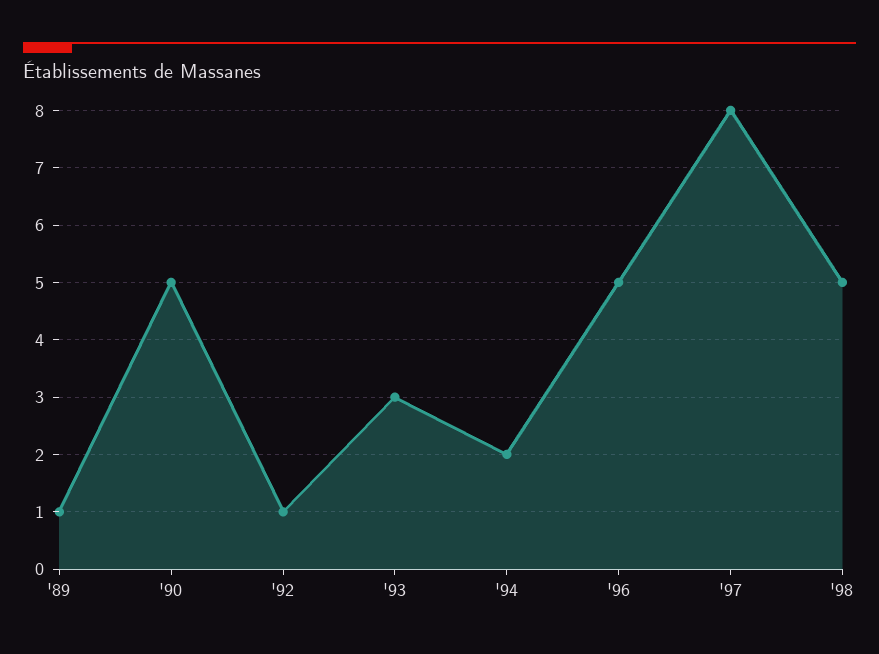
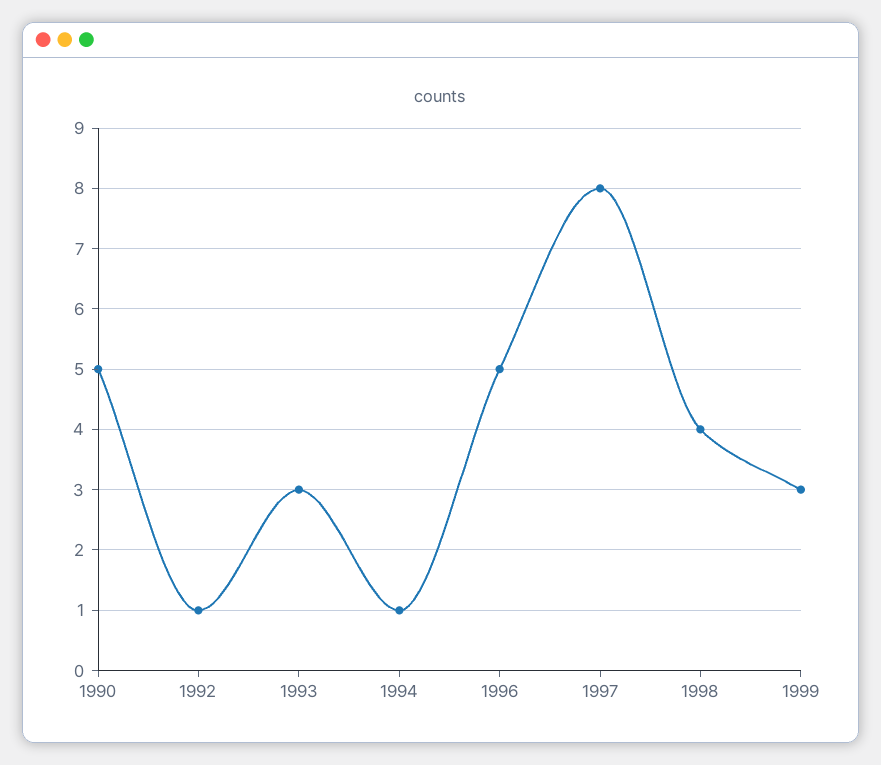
'89: 1 -> none
'94: 2 -> 1
'98: 5 -> 4
1999: none -> 3

